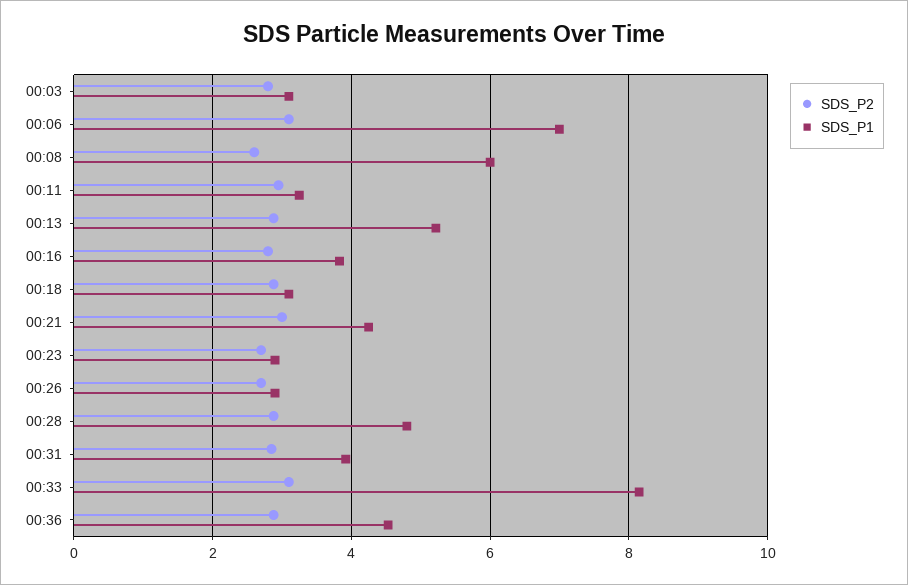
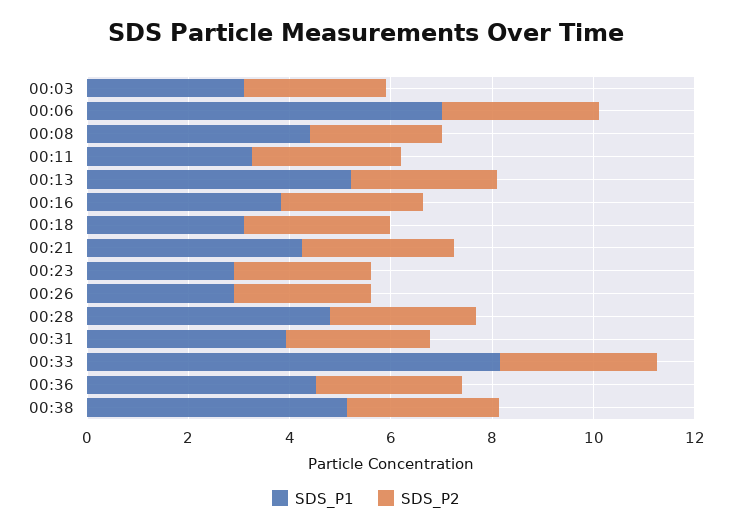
SDS_P1, 00:08: 6 -> 4.5
SDS_P1, 00:38: none -> 5
SDS_P2, 00:38: none -> 3

